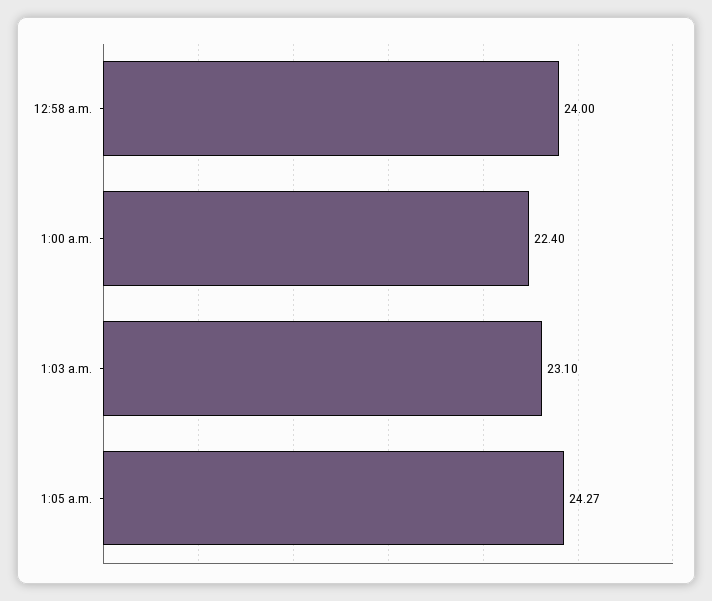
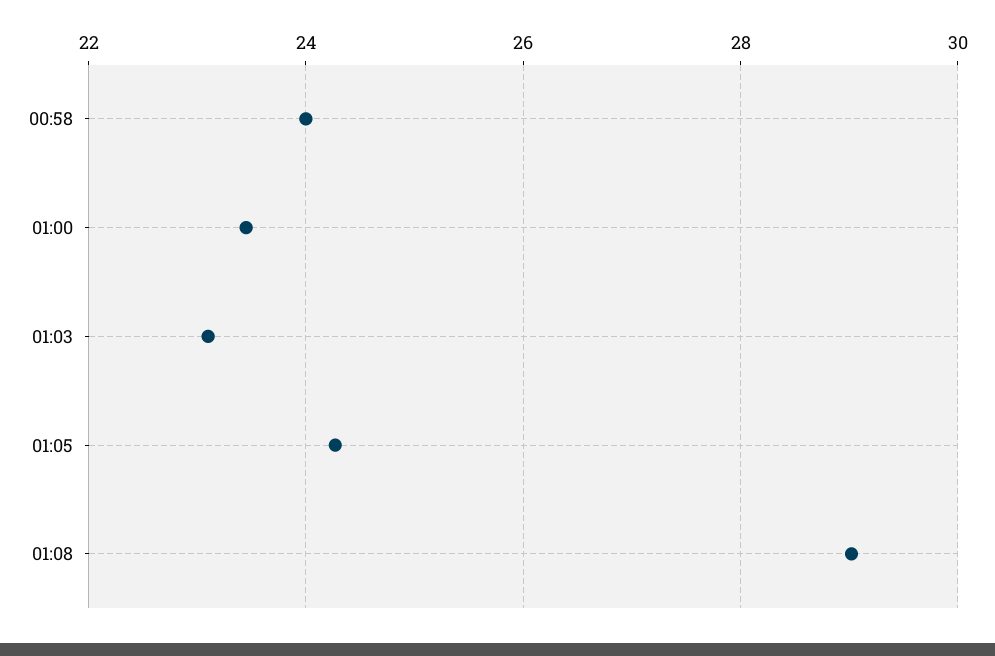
1:00 a.m.: 22.4 -> 23.4
01:08: none -> 29

